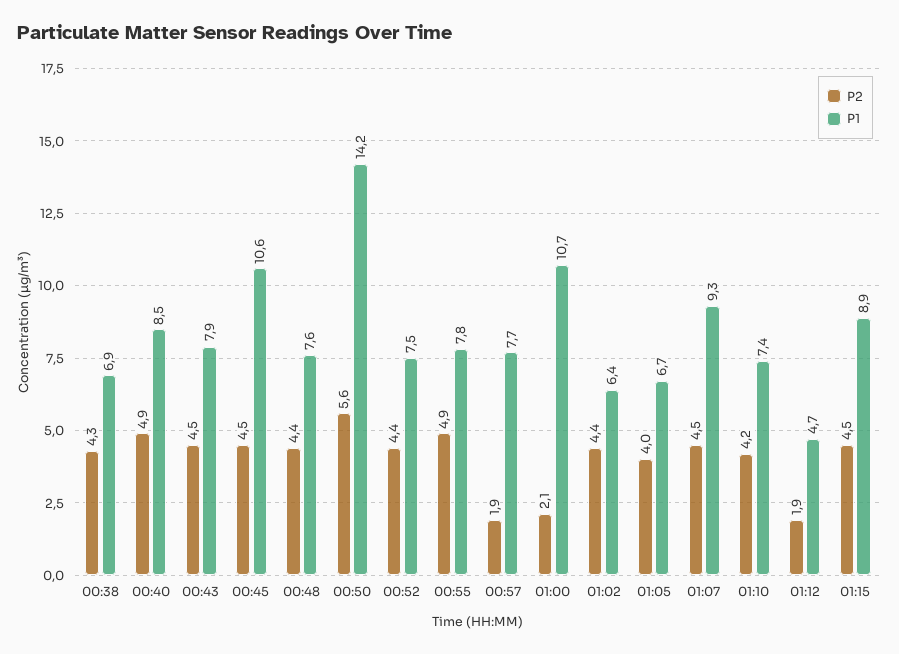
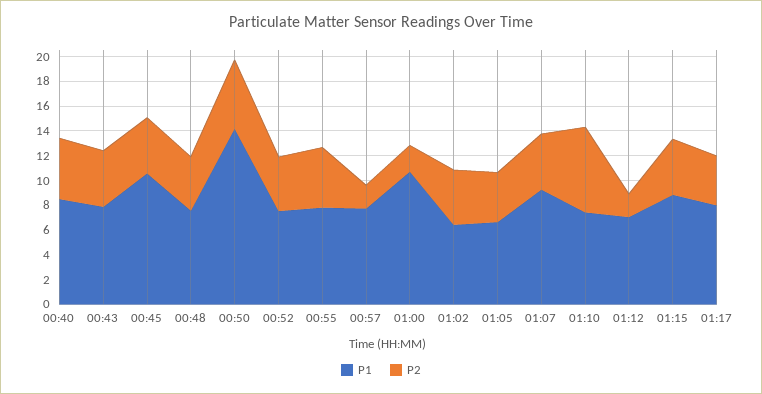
P2, 00:38: 4.3 -> none
P1, 00:38: 6.9 -> none
P2, 01:10: 4.2 -> 7
P1, 01:12: 4.7 -> 7
P1, 01:17: none -> 8
P2, 01:17: none -> 4

